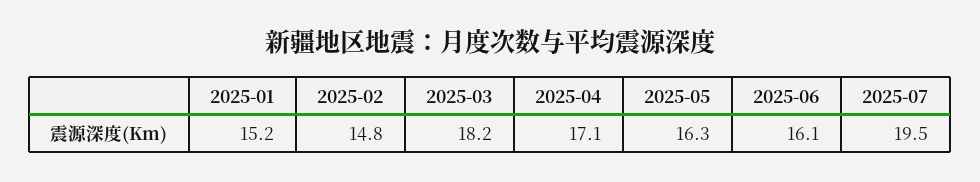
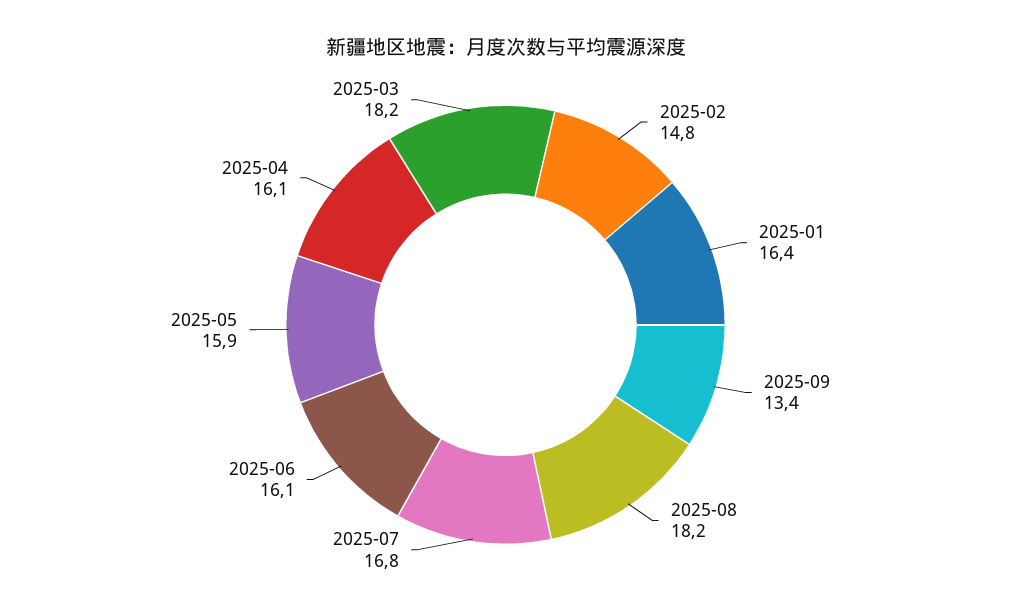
2025-01: 15.2 -> 16.4
2025-04: 17.1 -> 16.1
2025-05: 16.3 -> 15.9
2025-07: 19.5 -> 16.8
2025-09: none -> 13.4
2025-08: none -> 18.2

